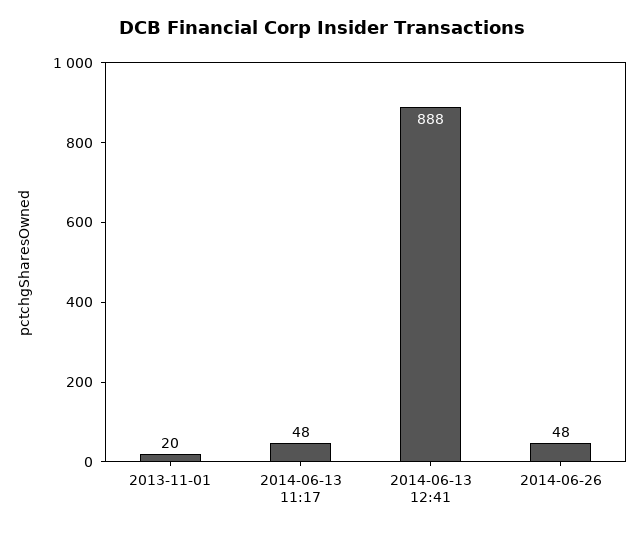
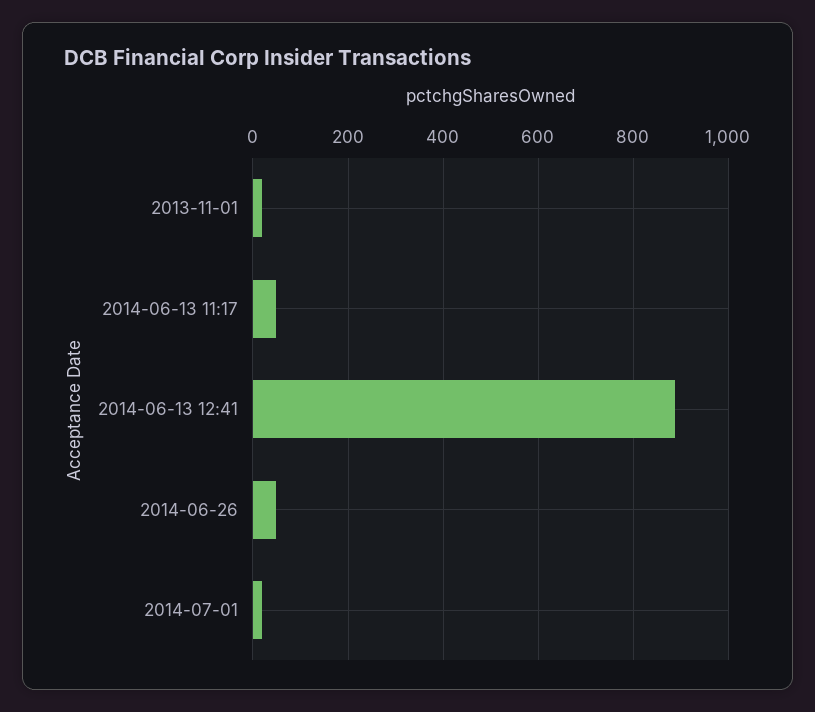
2014-07-01: none -> 20

